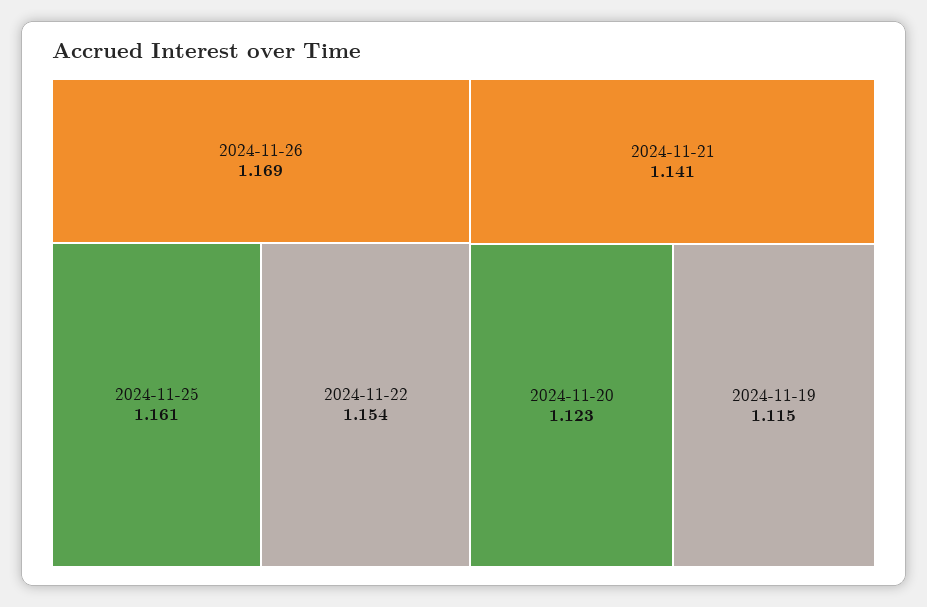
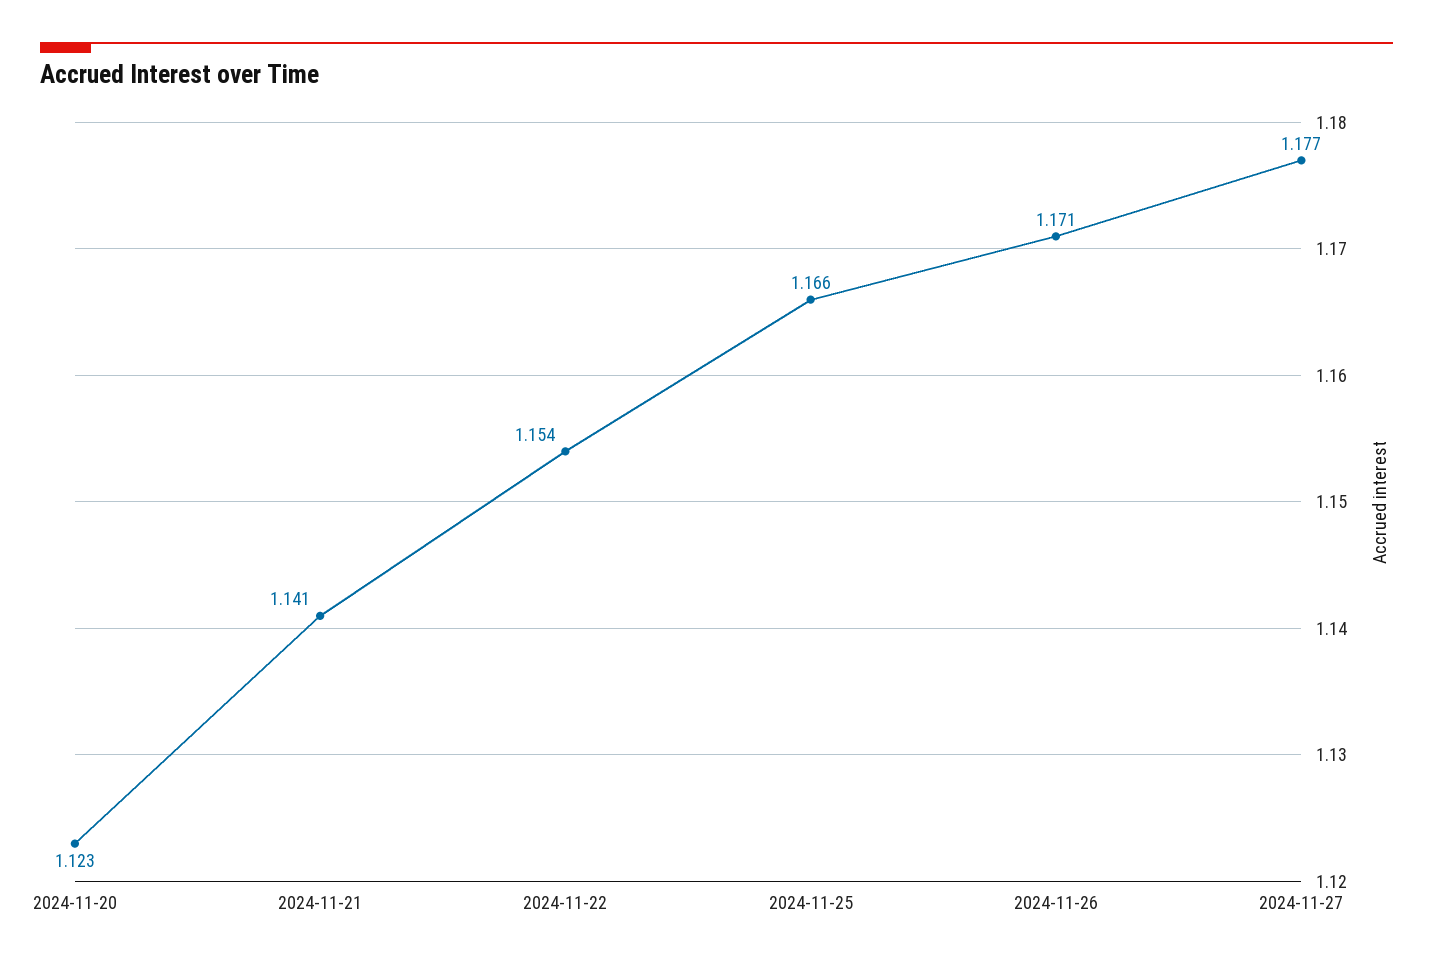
2024-11-26: 1.169 -> 1.171
2024-11-25: 1.161 -> 1.166
2024-11-19: 1.115 -> none
2024-11-27: none -> 1.177

